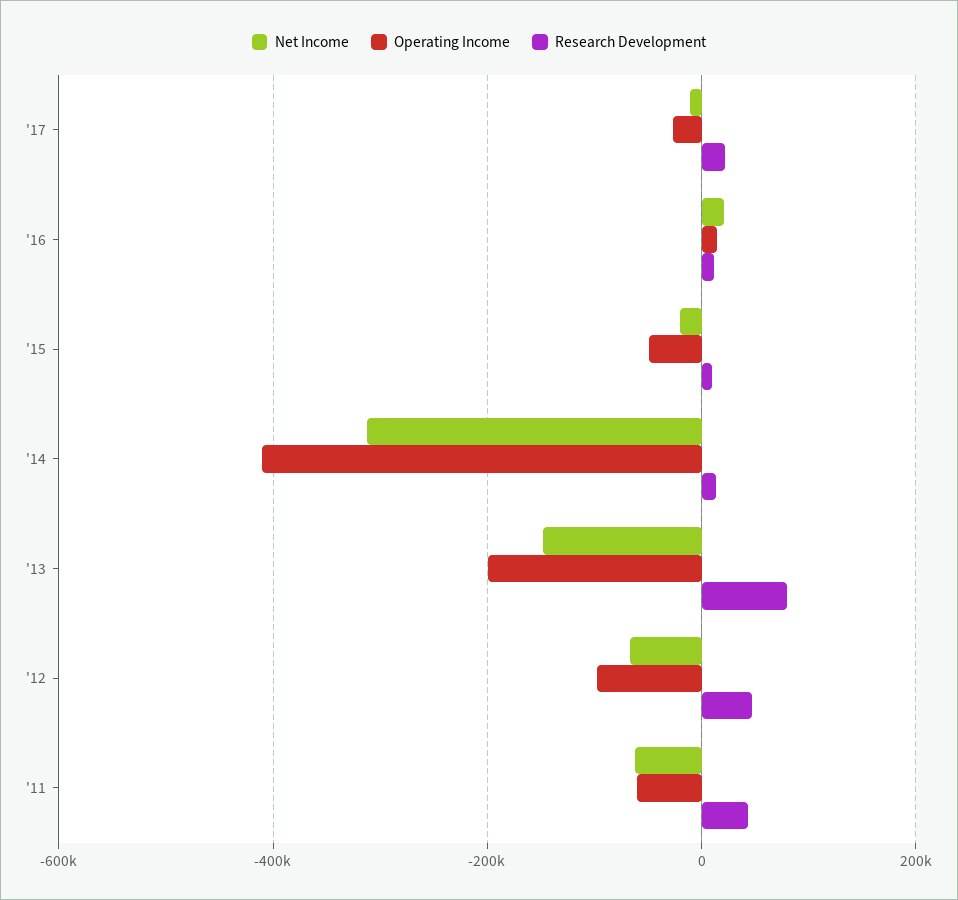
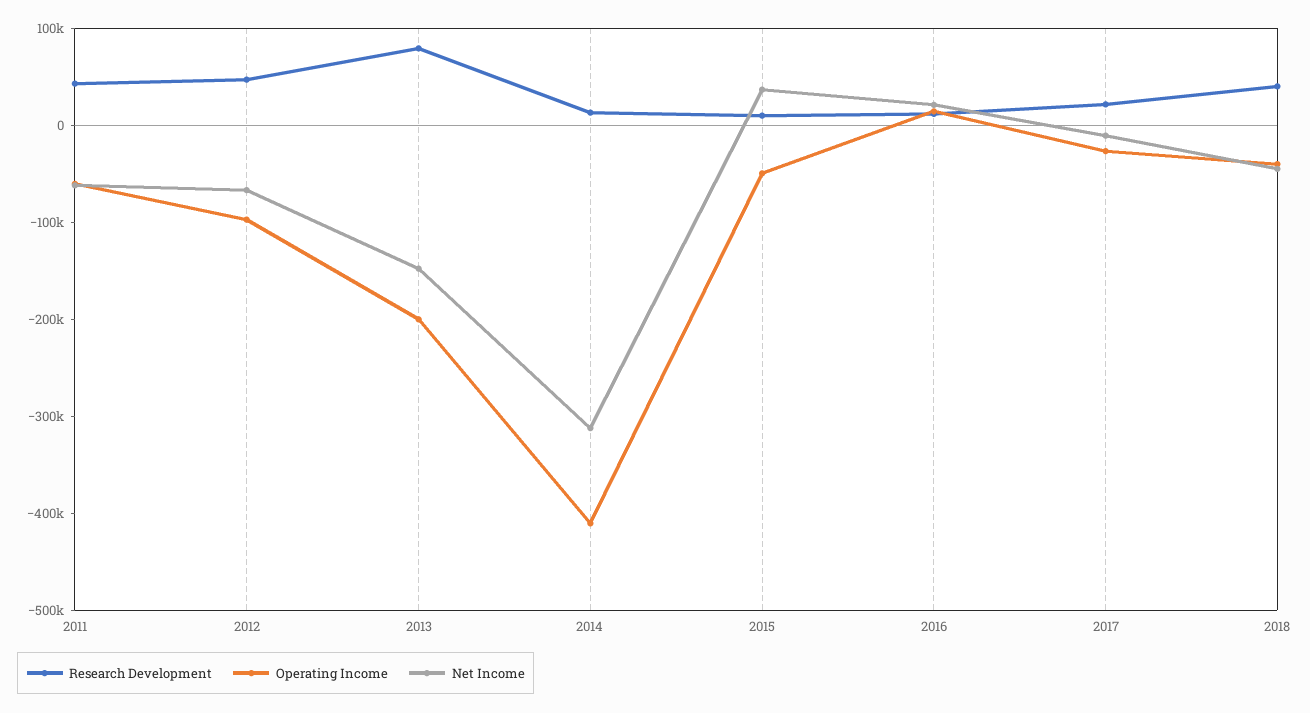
Net Income, '15: -20000 -> 40000
Research Development, 2018: none -> 40000
Operating Income, 2018: none -> -40000
Net Income, 2018: none -> -40000

